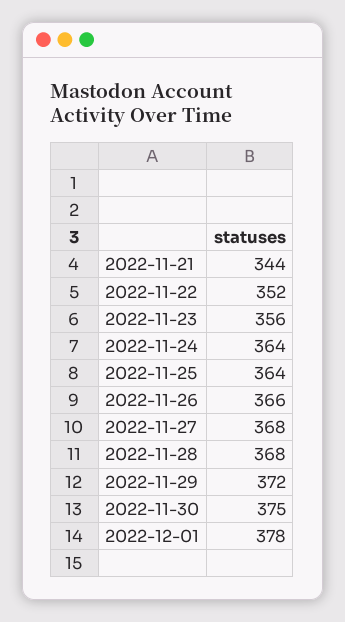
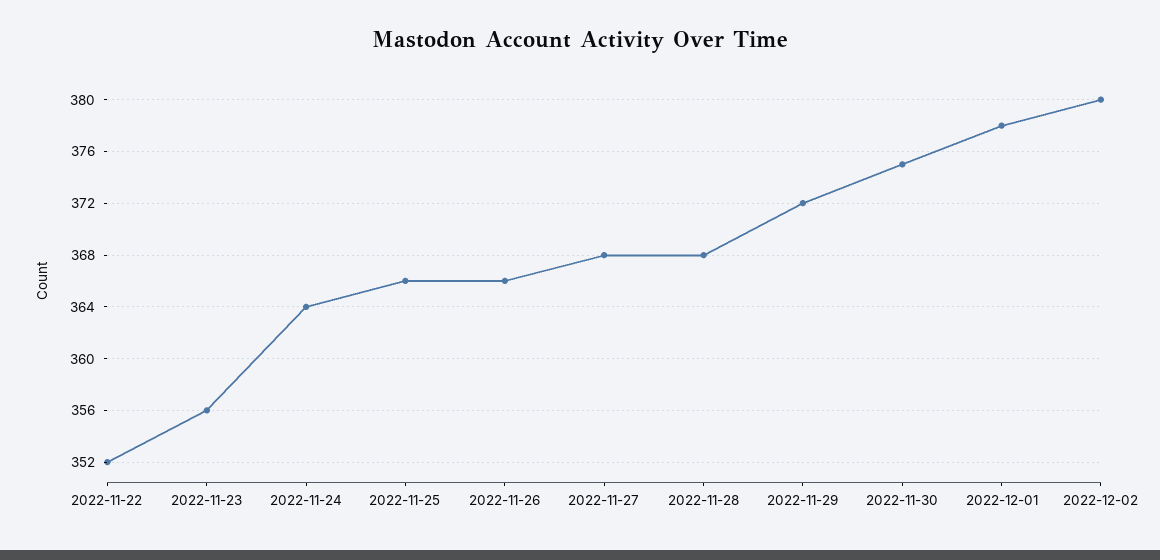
2022-11-21: 344 -> none
2022-11-25: 364 -> 366
2022-12-02: none -> 380

